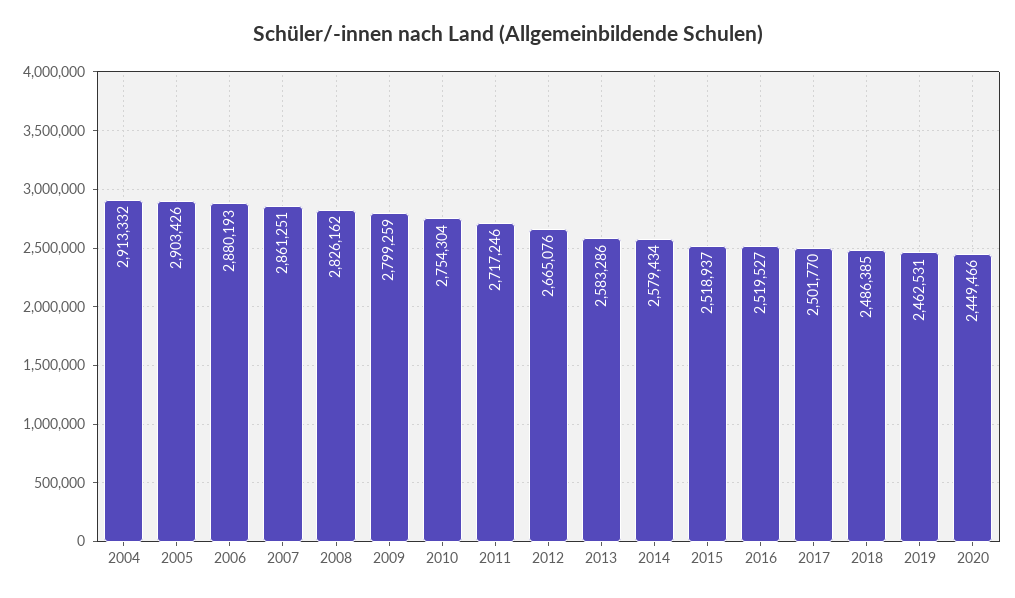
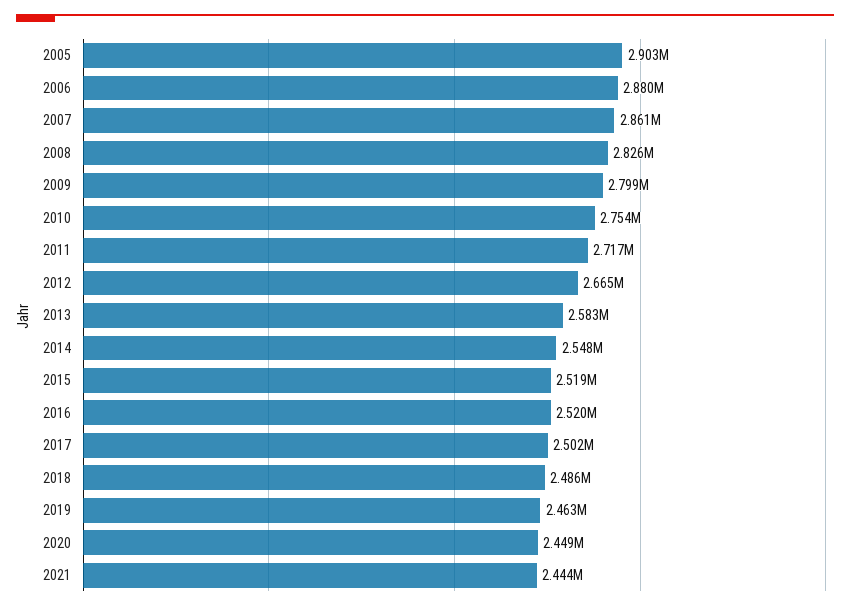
2004: 2913332 -> none
2014: 2579434 -> 2548000
2021: none -> 2444000

